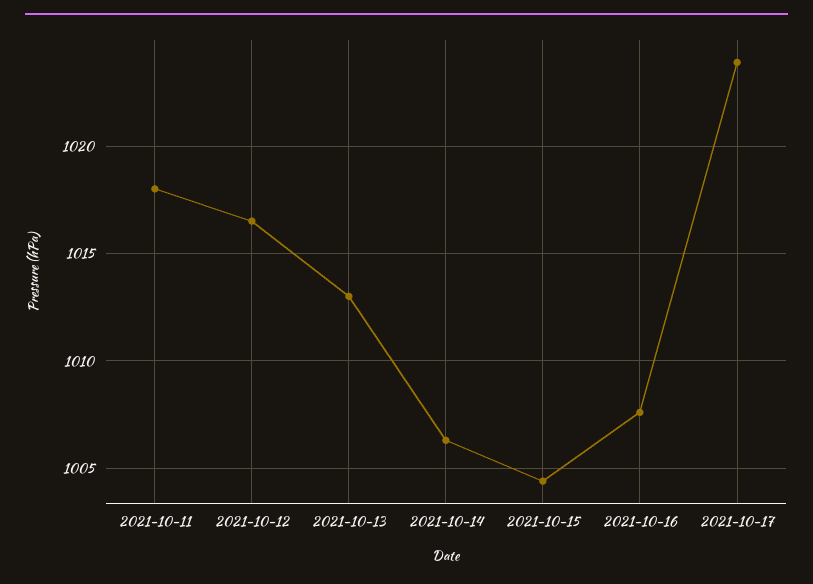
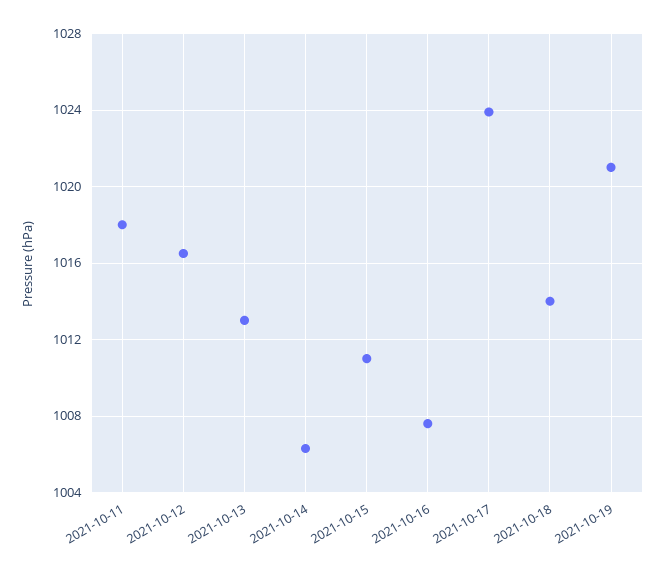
2021-10-15: 1004.5 -> 1011
2021-10-18: none -> 1014
2021-10-19: none -> 1021

